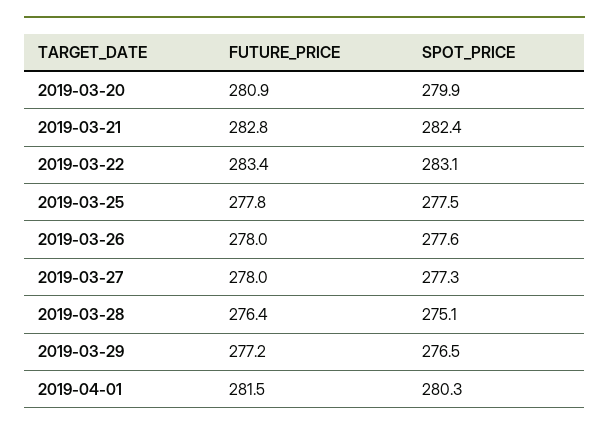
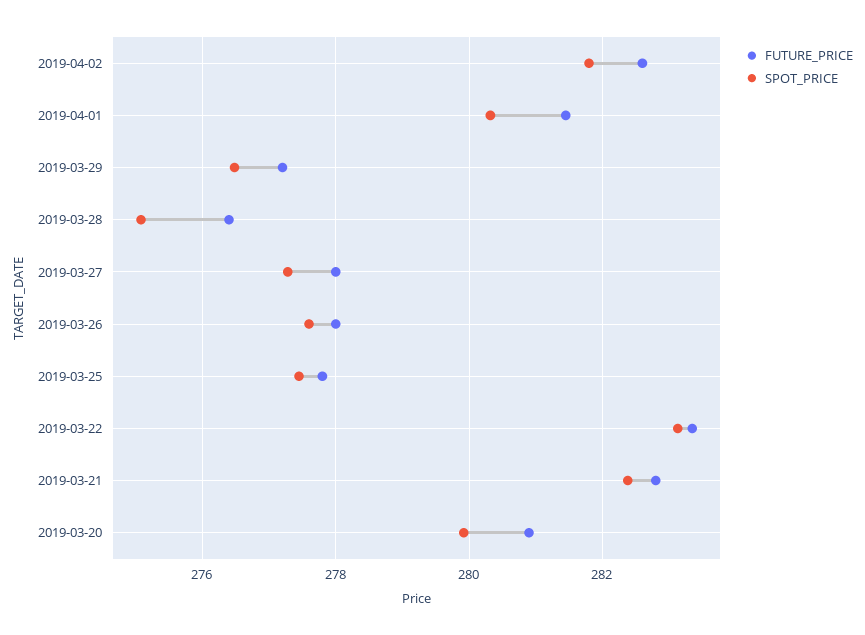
FUTURE_PRICE, 2019-04-02: none -> 282.6
SPOT_PRICE, 2019-04-02: none -> 281.8

